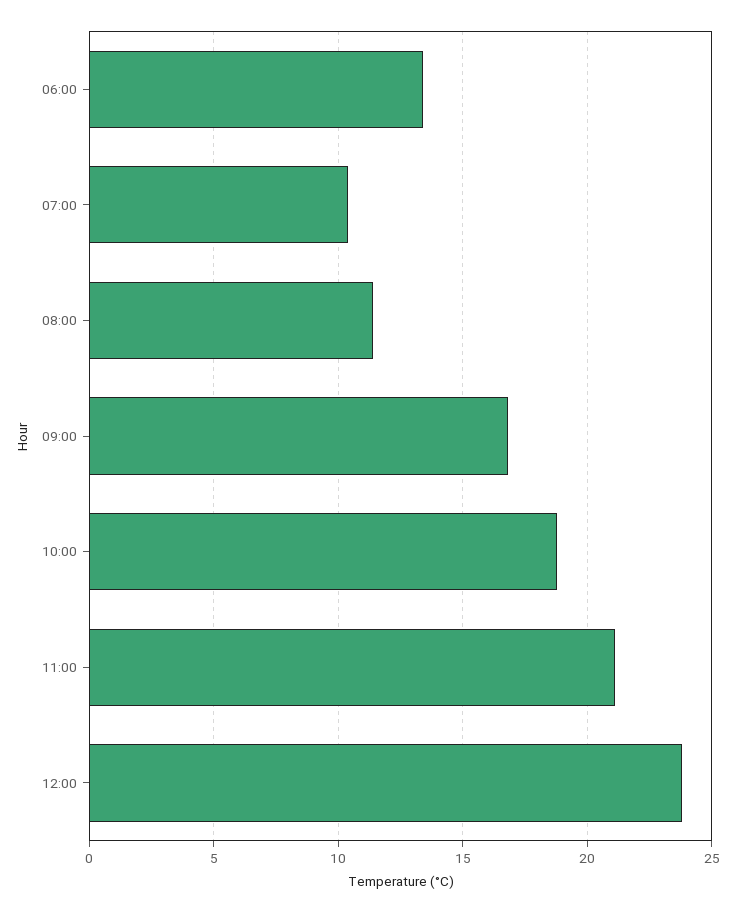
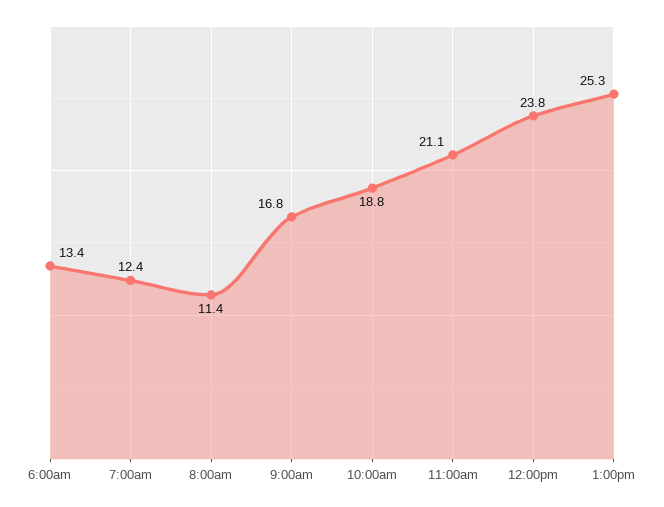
07:00: 10.5 -> 12.4
1:00pm: none -> 25.3

